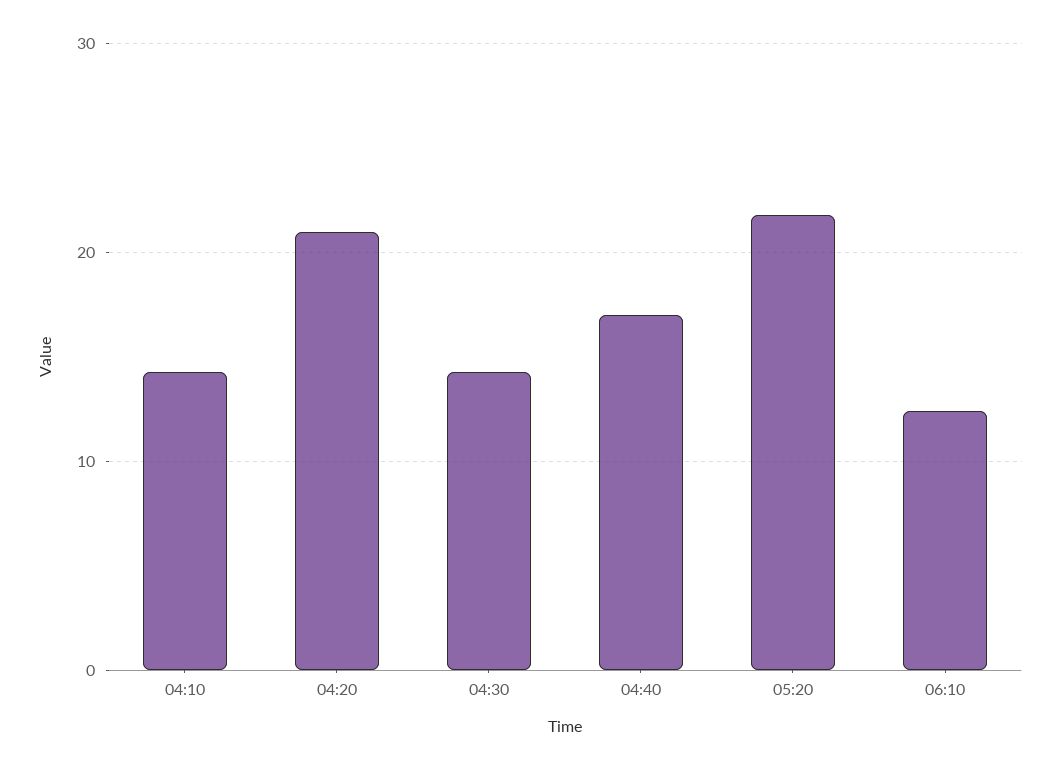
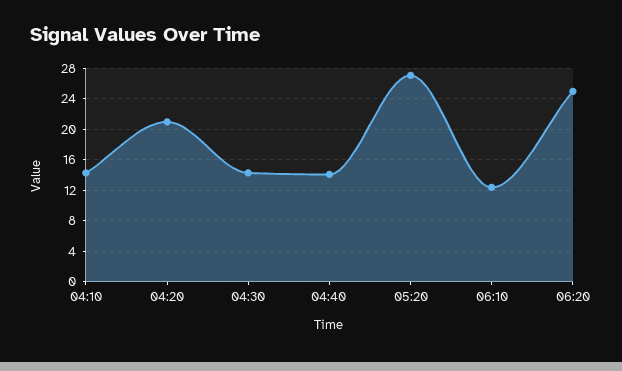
04:40: 17 -> 14
05:20: 22 -> 27
06:20: none -> 25

